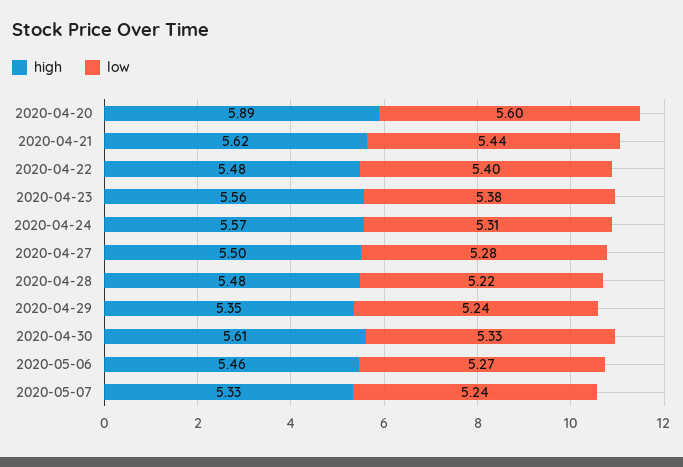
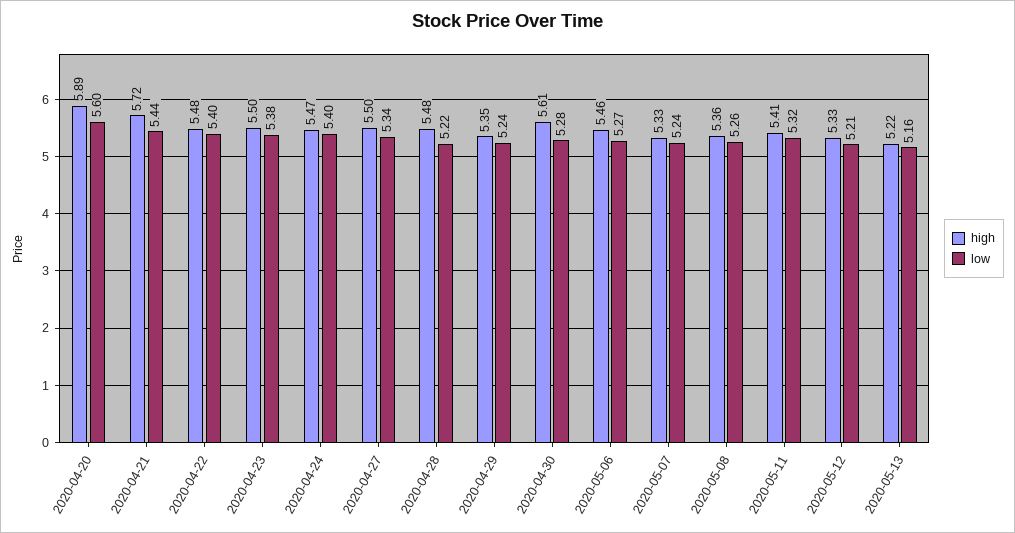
high, 2020-04-21: 5.62 -> 5.72
high, 2020-04-23: 5.56 -> 5.5
high, 2020-04-24: 5.57 -> 5.47
low, 2020-04-24: 5.31 -> 5.4
low, 2020-04-27: 5.28 -> 5.34
low, 2020-04-30: 5.33 -> 5.28
high, 2020-05-08: none -> 5.36
low, 2020-05-08: none -> 5.26
high, 2020-05-11: none -> 5.41
low, 2020-05-11: none -> 5.32
high, 2020-05-12: none -> 5.33
low, 2020-05-12: none -> 5.21
high, 2020-05-13: none -> 5.22
low, 2020-05-13: none -> 5.16

